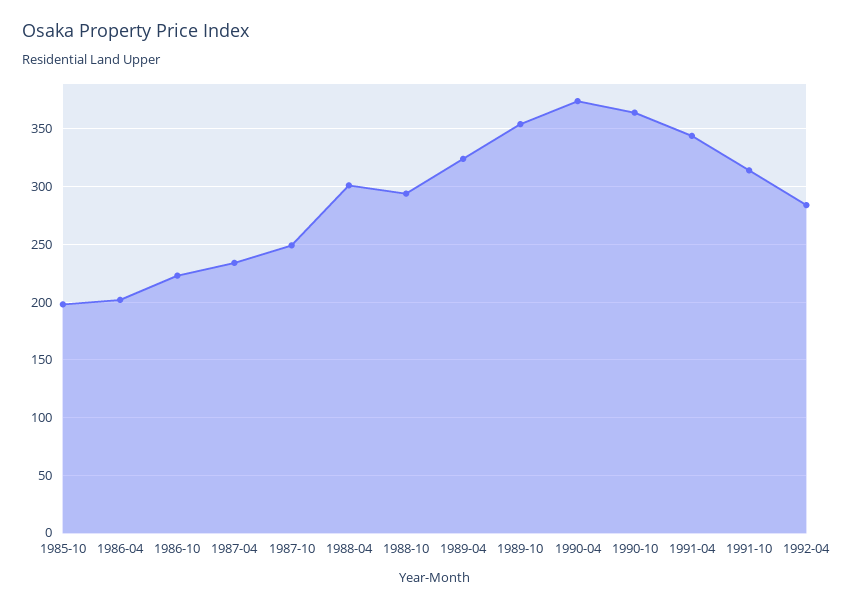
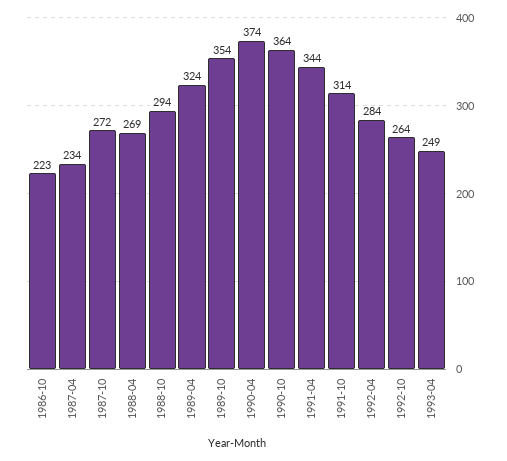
1985-10: 200 -> none
1986-04: 200 -> none
1987-10: 250 -> 272
1988-04: 300 -> 269
1992-10: none -> 264
1993-04: none -> 249

